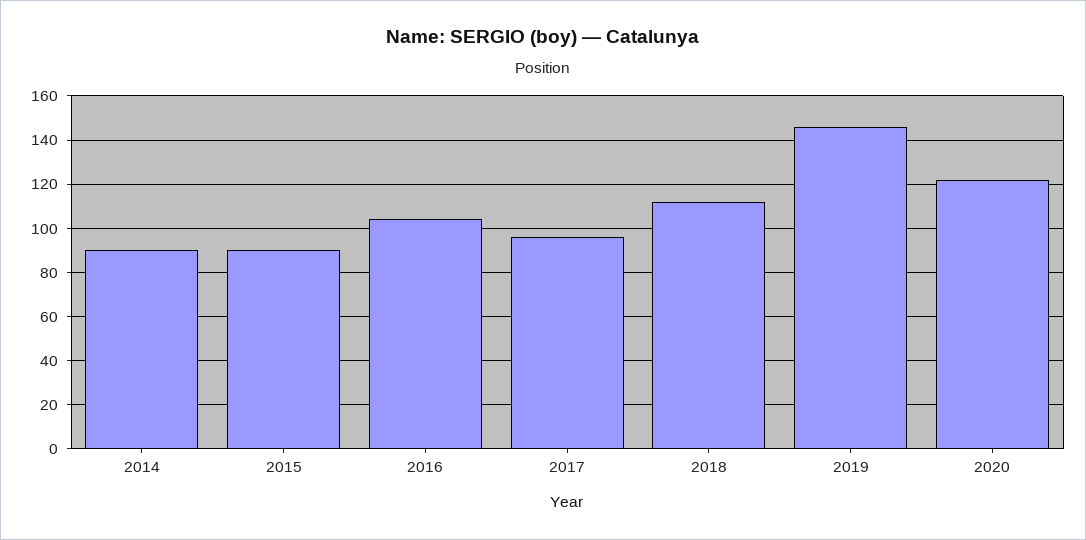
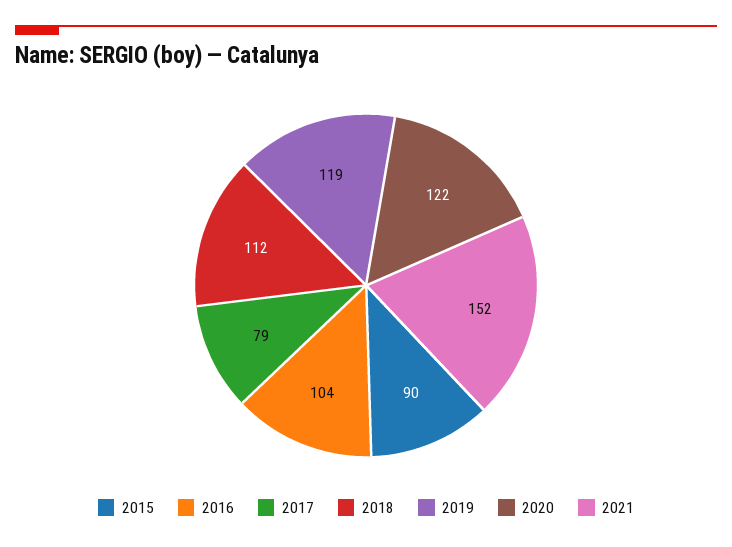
2014: 90 -> none
2017: 95 -> 79
2019: 145 -> 119
2021: none -> 152

